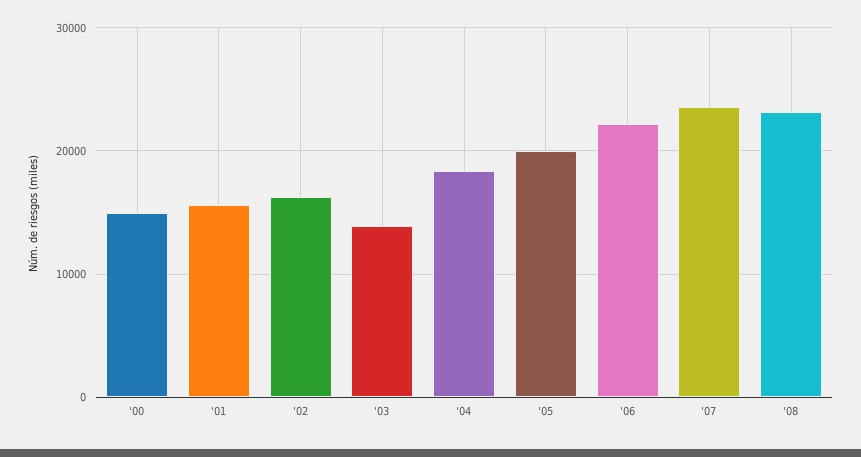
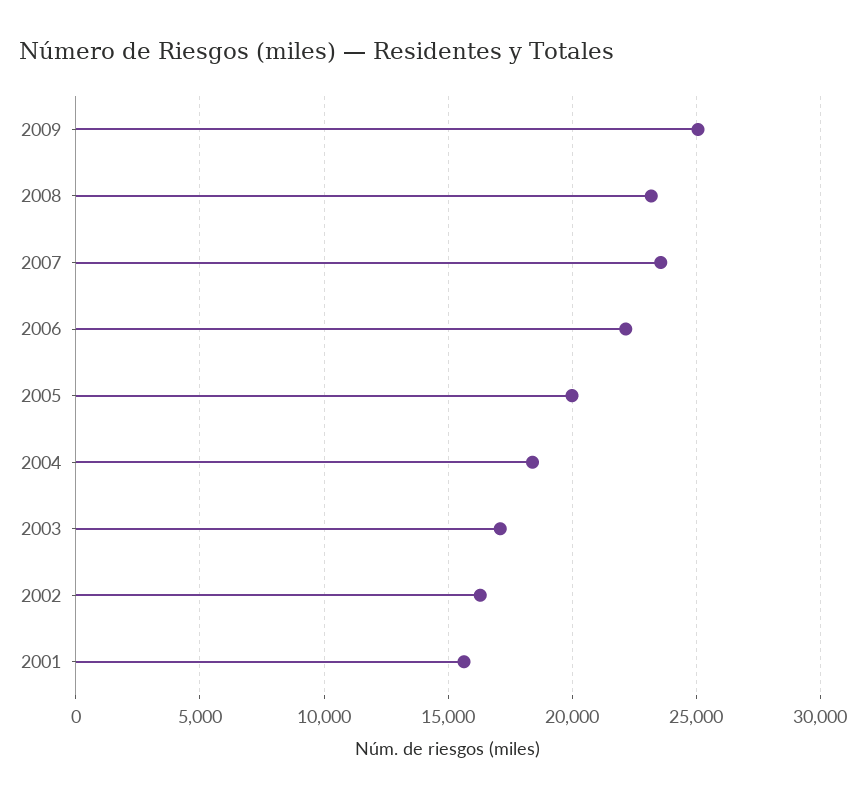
'00: 15000 -> none
'03: 14000 -> 17000
2009: none -> 25000

